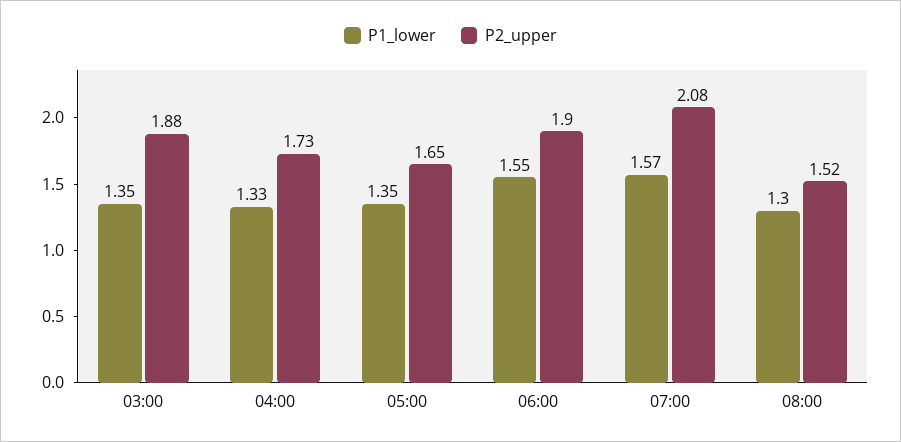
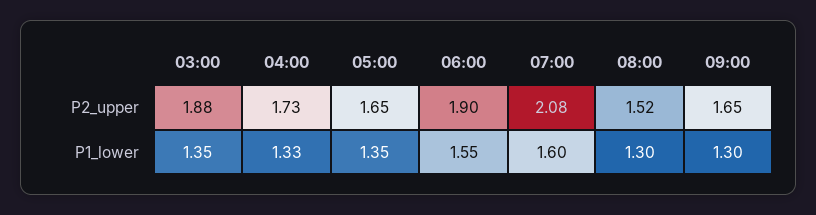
P1_lower, 07:00: 1.57 -> 1.6
P2_upper, 09:00: none -> 1.65
P1_lower, 09:00: none -> 1.3

